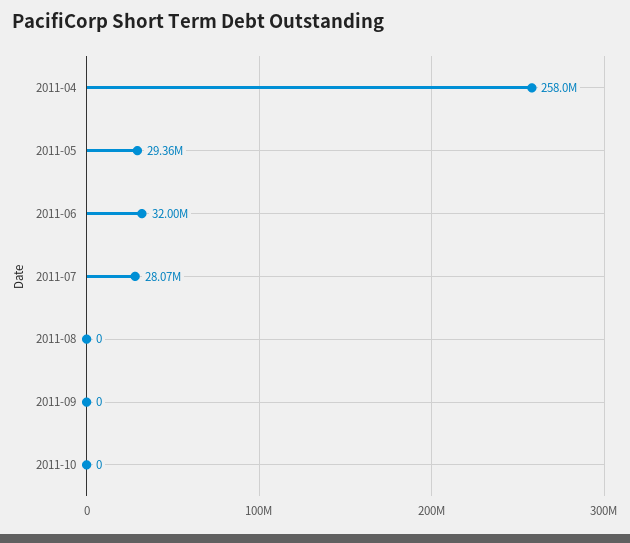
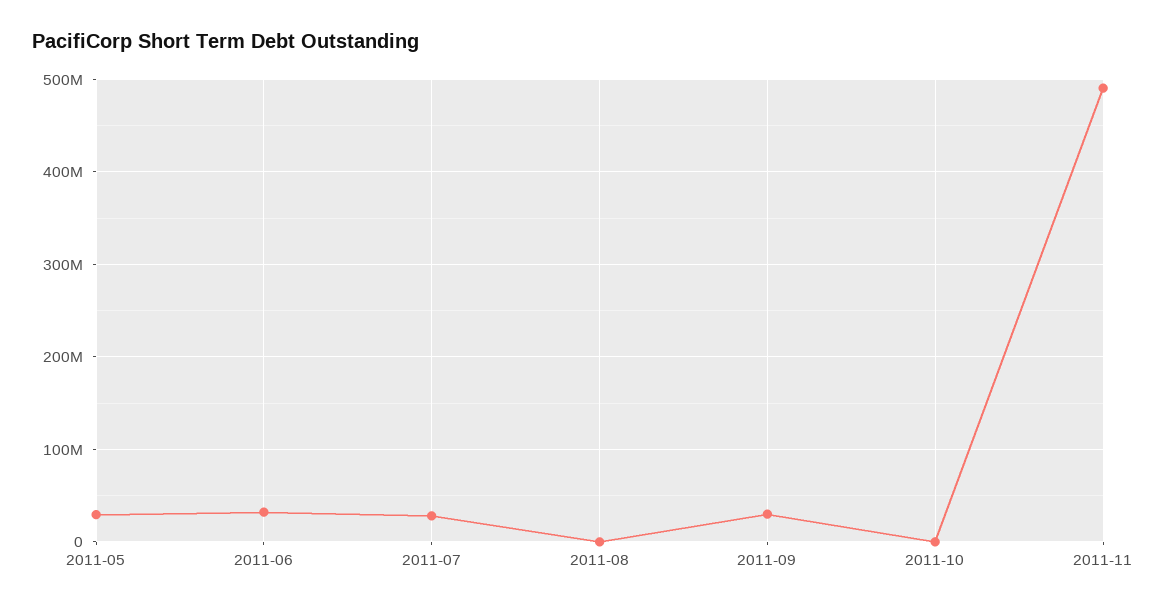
2011-04: 258000000 -> none
2011-09: 0 -> 30000000
2011-11: none -> 490000000

